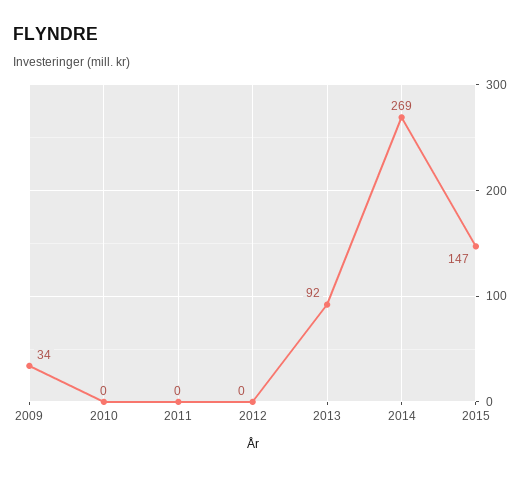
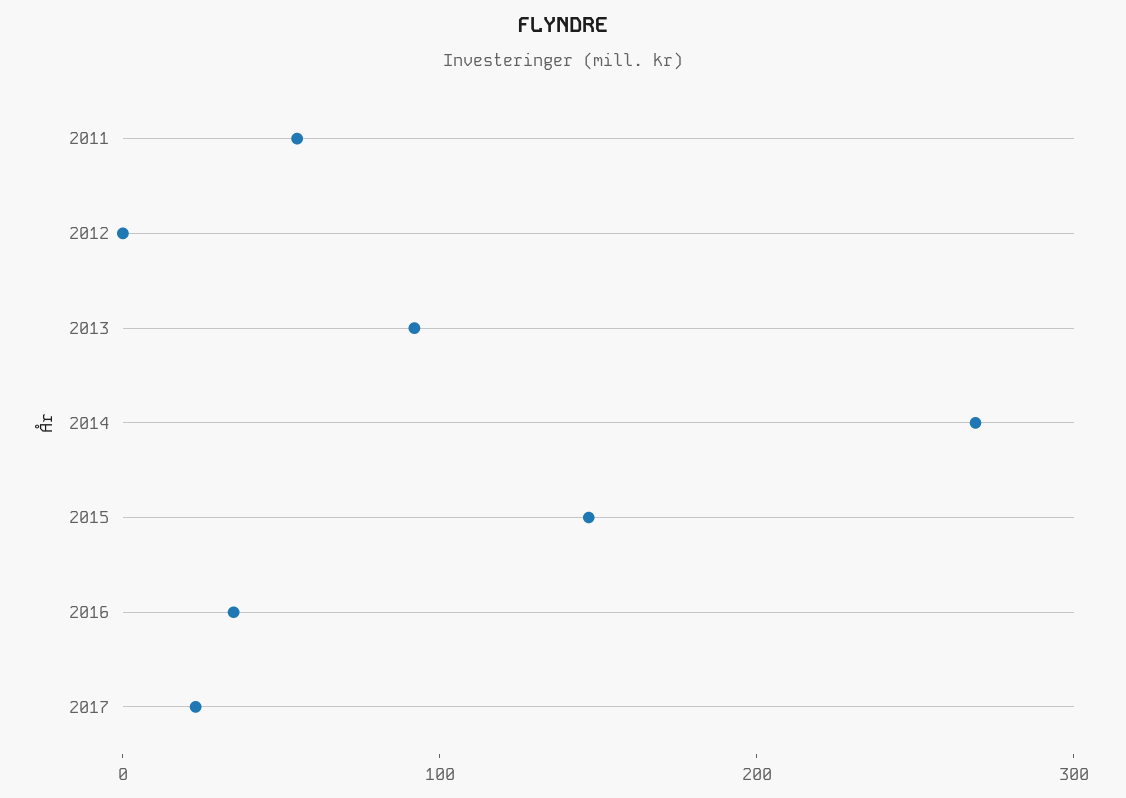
2009: 34 -> none
2010: 0 -> none
2011: 0 -> 60
2016: none -> 40
2017: none -> 20

